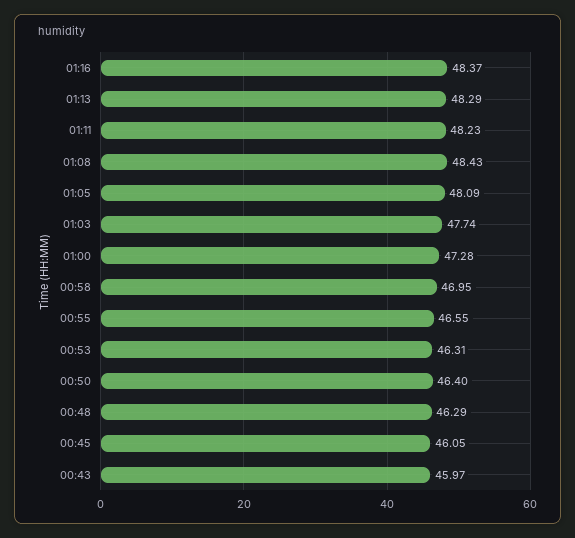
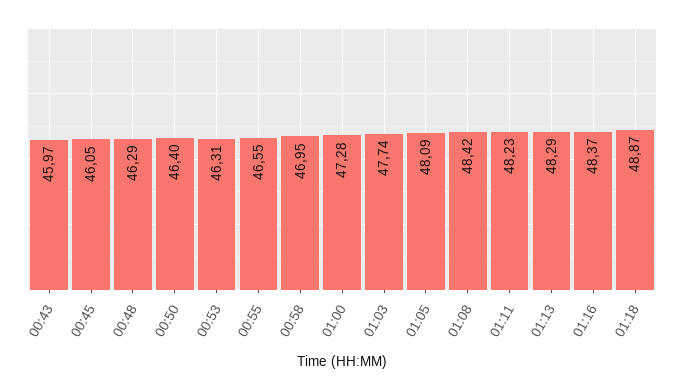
01:08: 48.43 -> 48.42
01:18: none -> 48.87

